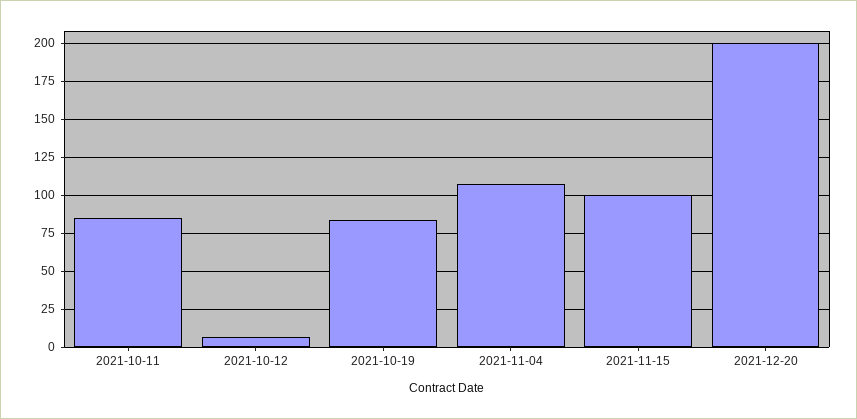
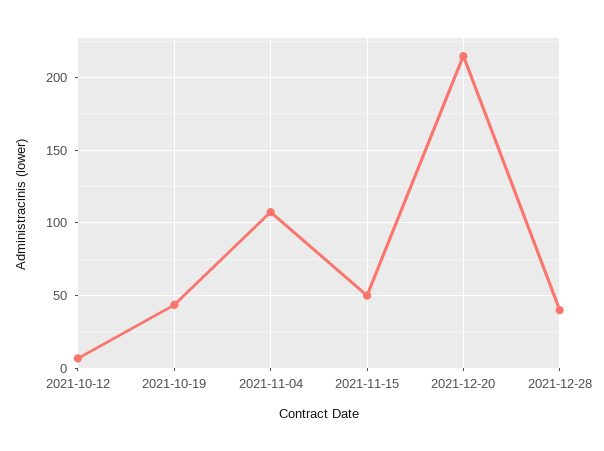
2021-10-11: 85 -> none
2021-10-19: 85 -> 45
2021-11-15: 100 -> 50
2021-12-20: 200 -> 215
2021-12-28: none -> 40

